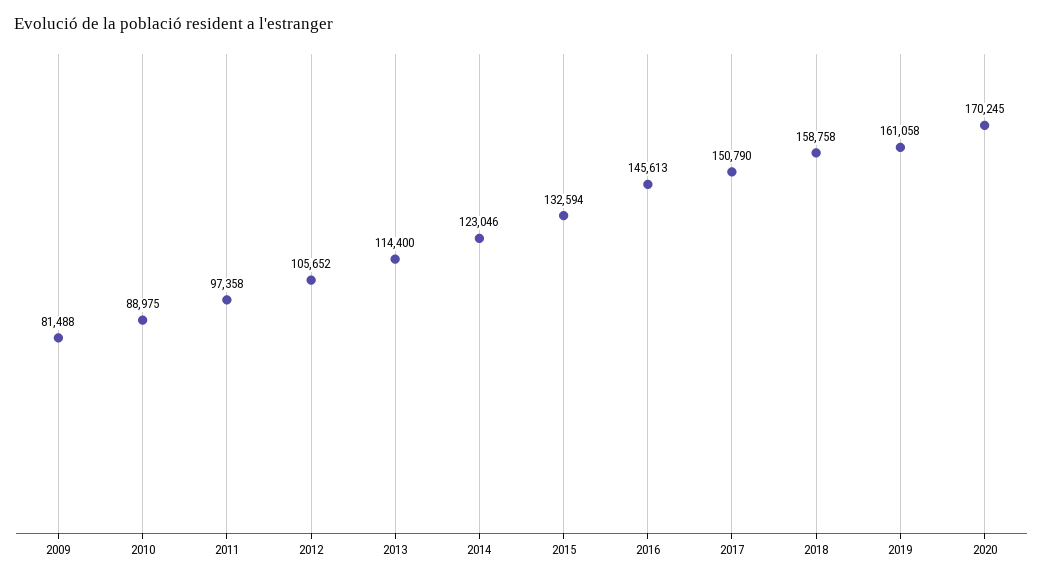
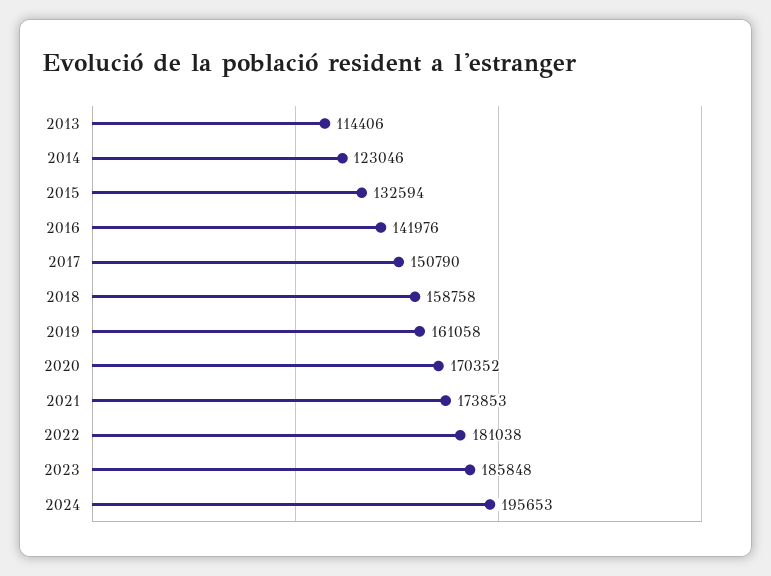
2009: 81488 -> none
2010: 88975 -> none
2011: 97358 -> none
2012: 105652 -> none
2013: 114400 -> 114406
2016: 145613 -> 141976
2020: 170245 -> 170352
2021: none -> 173853
2022: none -> 181038
2023: none -> 185848
2024: none -> 195653

